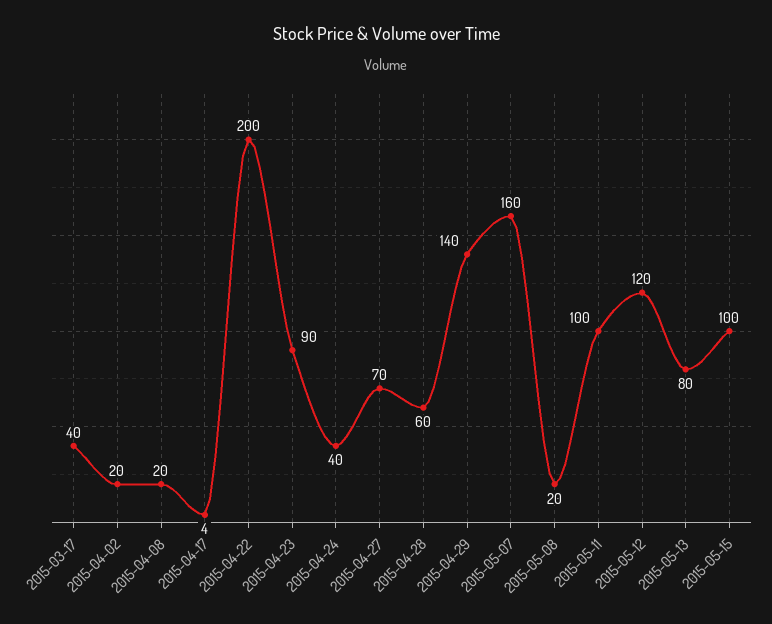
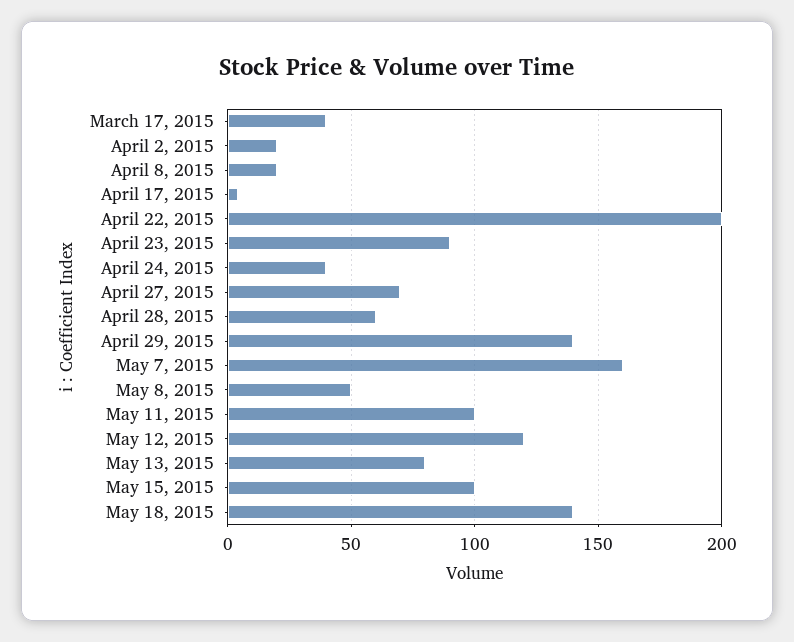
2015-05-08: 20 -> 50
May 18, 2015: none -> 140

